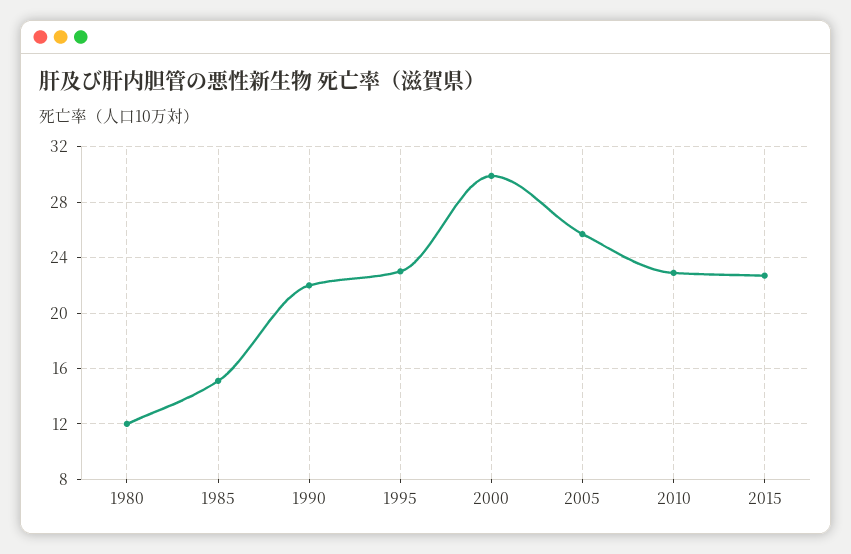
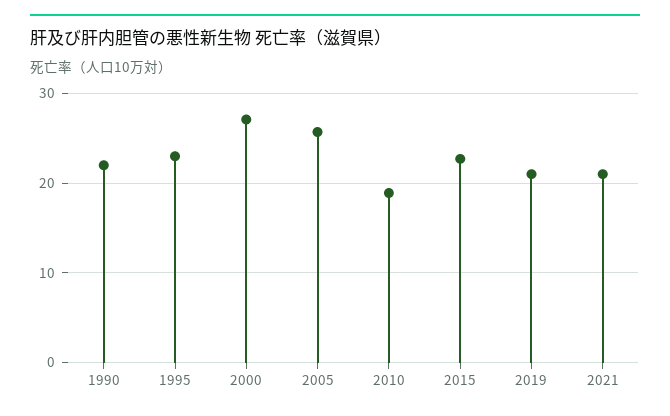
1980: 12 -> none
1985: 15 -> none
2000: 30 -> 27
2010: 23 -> 19
2019: none -> 21
2021: none -> 21

